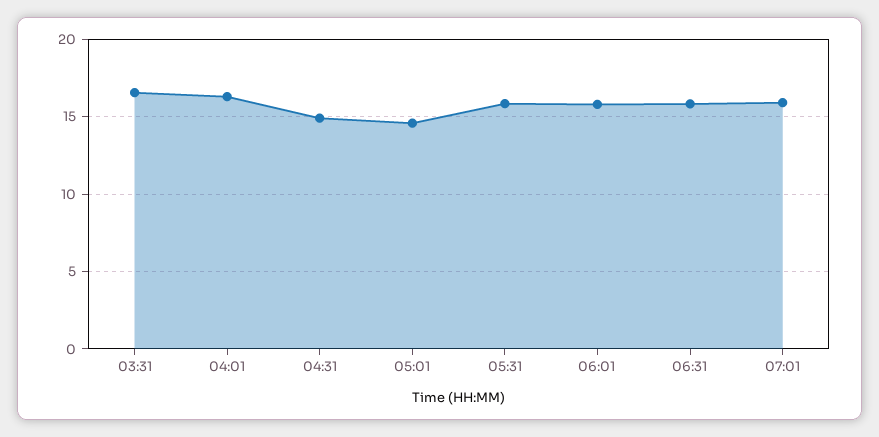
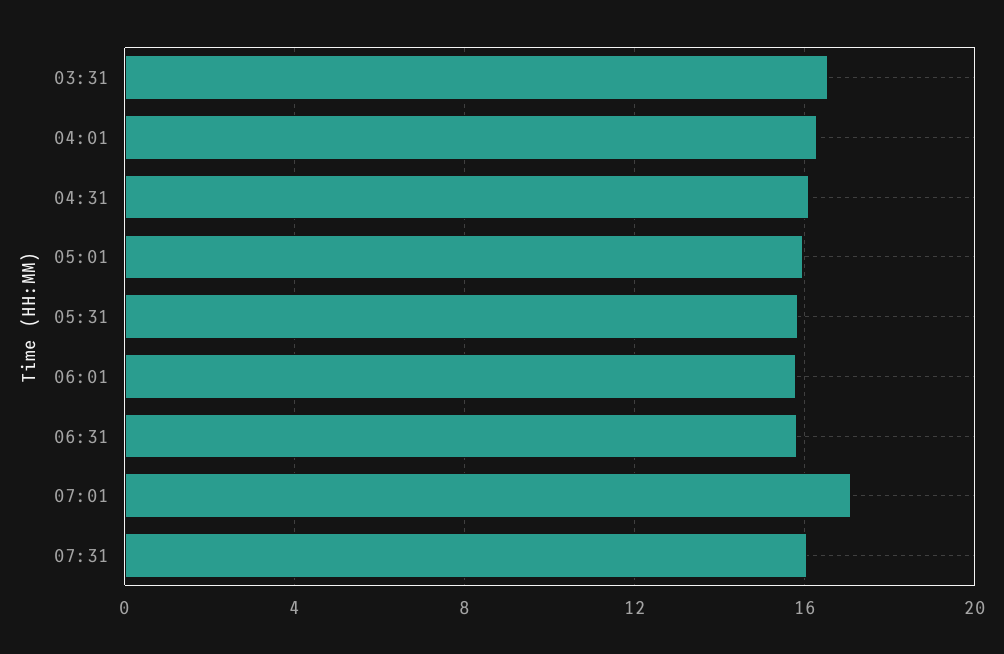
04:31: 15 -> 16
05:01: 14.5 -> 16
07:01: 16 -> 17
07:31: none -> 16

